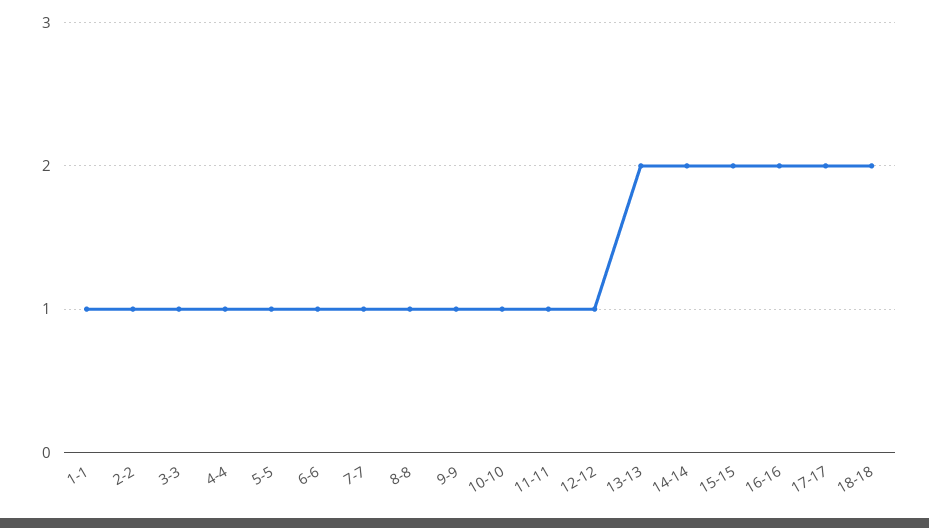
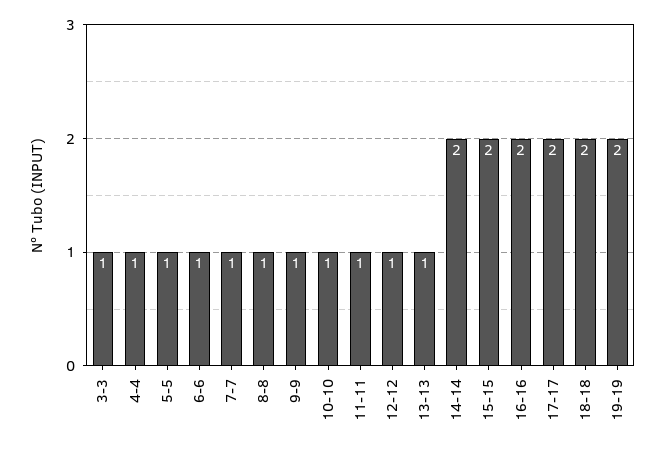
1-1: 1 -> none
2-2: 1 -> none
13-13: 2 -> 1
19-19: none -> 2

